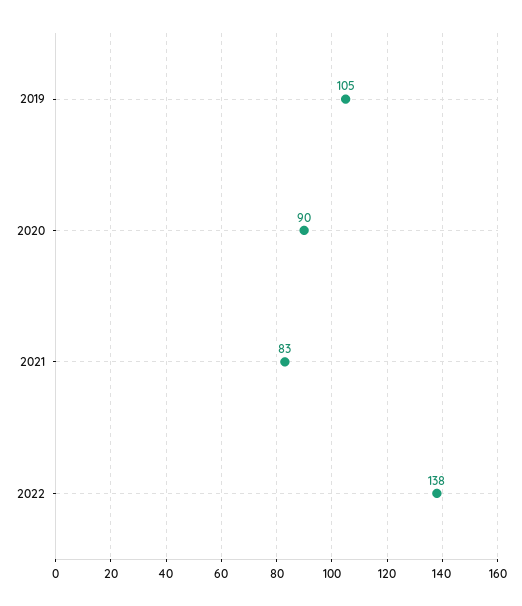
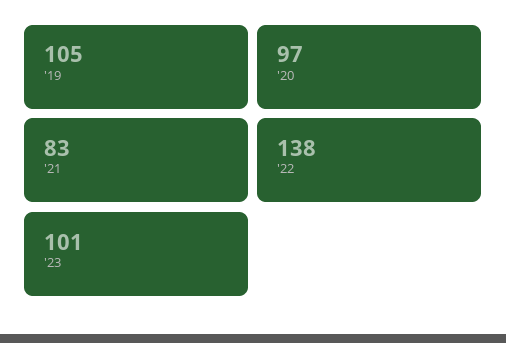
2020: 90 -> 97
'23: none -> 101

